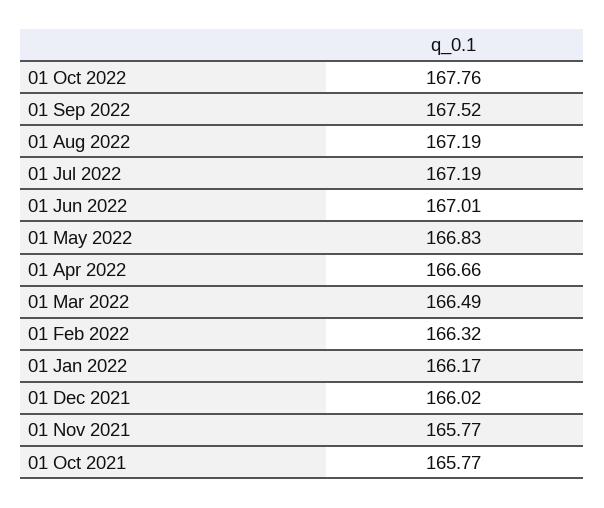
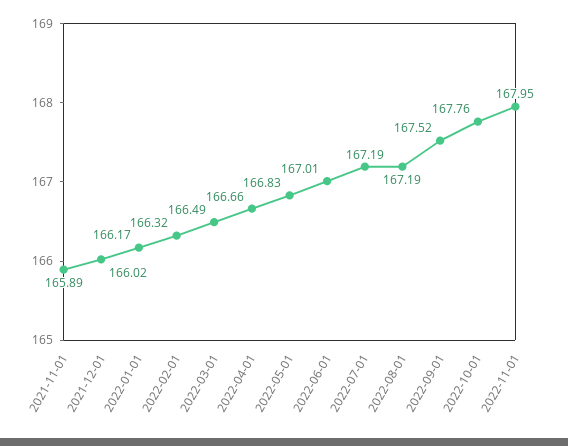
01 Nov 2021: 165.77 -> 165.89
01 Oct 2021: 165.77 -> none
2022-11-01: none -> 167.95

